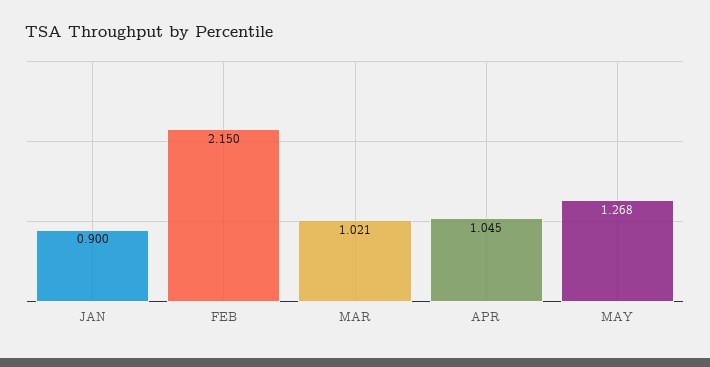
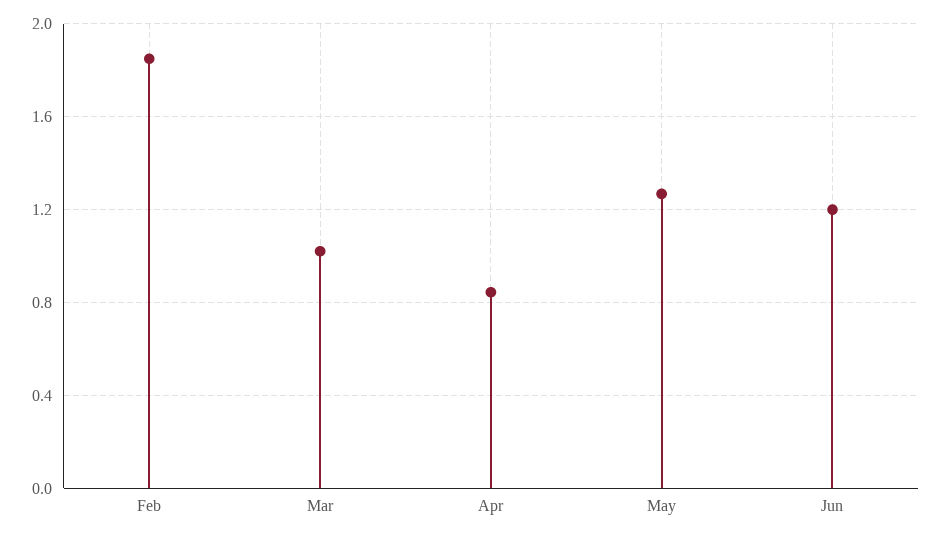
JAN: 0.9 -> none
FEB: 2.15 -> 1.85
APR: 1.045 -> 0.85
Jun: none -> 1.2

